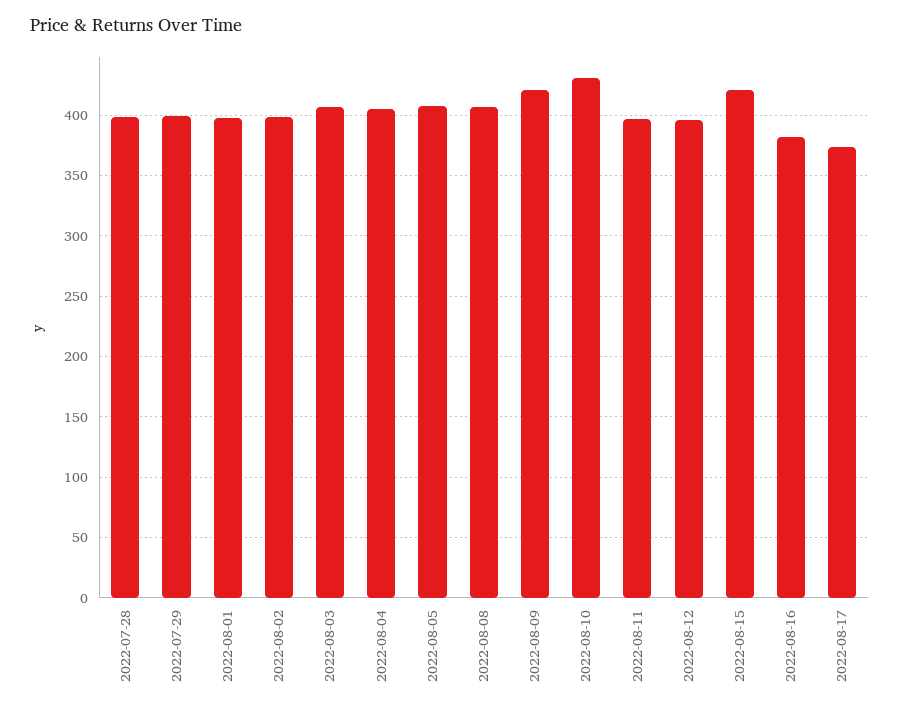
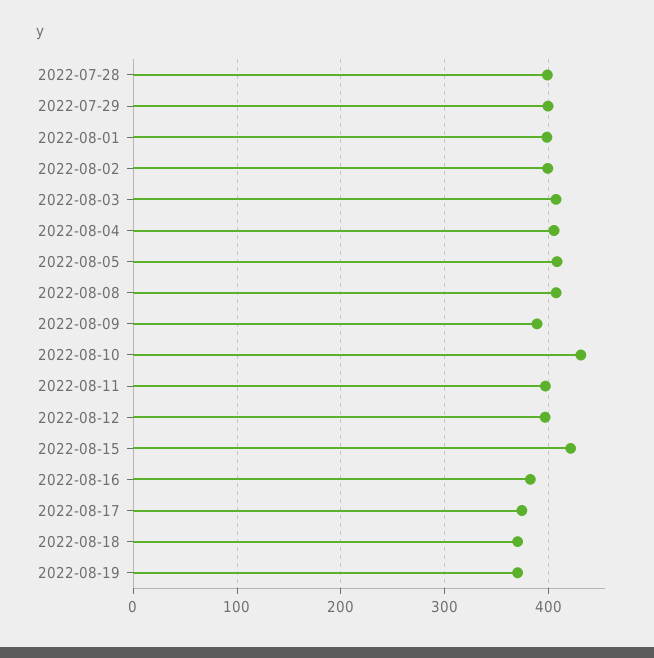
2022-08-09: 420 -> 390
2022-08-18: none -> 370
2022-08-19: none -> 370

